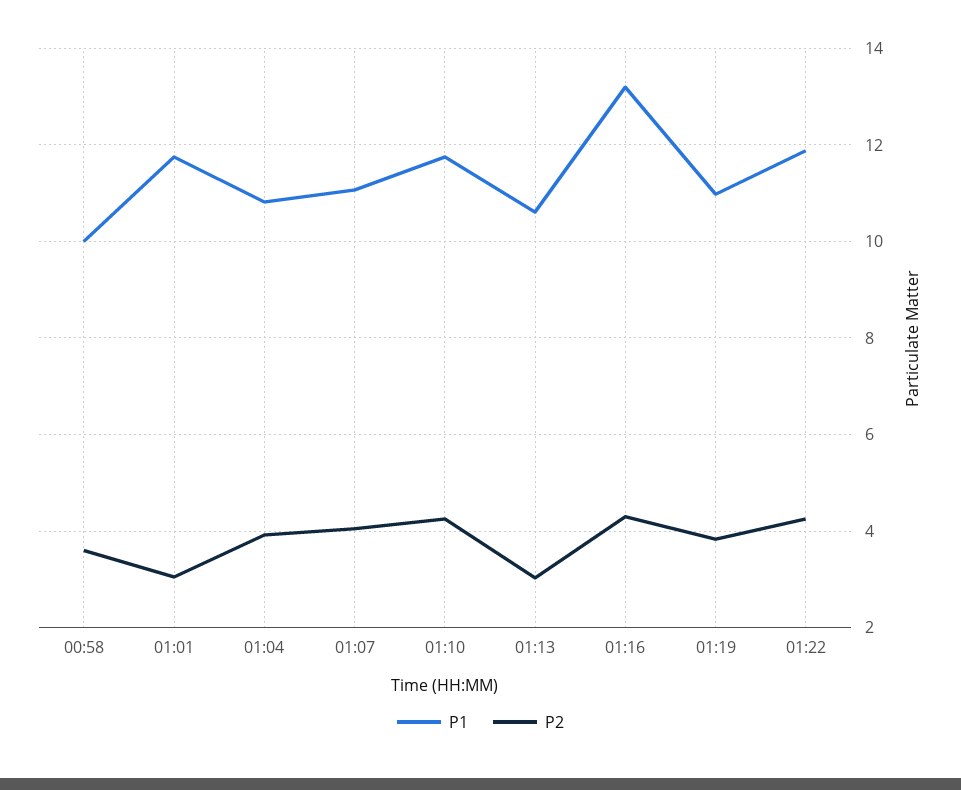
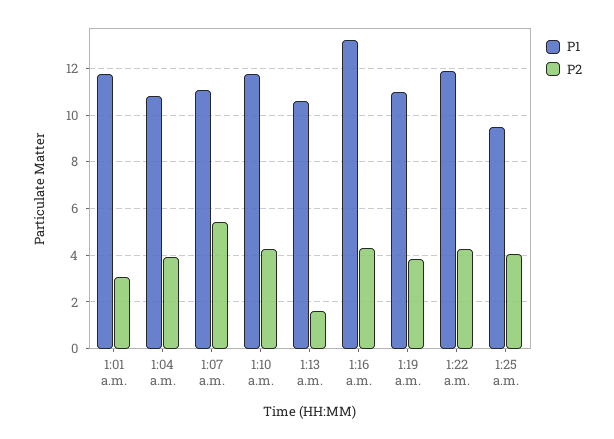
P1, 00:58: 10 -> none
P2, 00:58: 3.6 -> none
P2, 01:07: 4 -> 5.5
P2, 01:13: 3 -> 1.5
P1, 1:25 a.m.: none -> 9.5
P2, 1:25 a.m.: none -> 4

